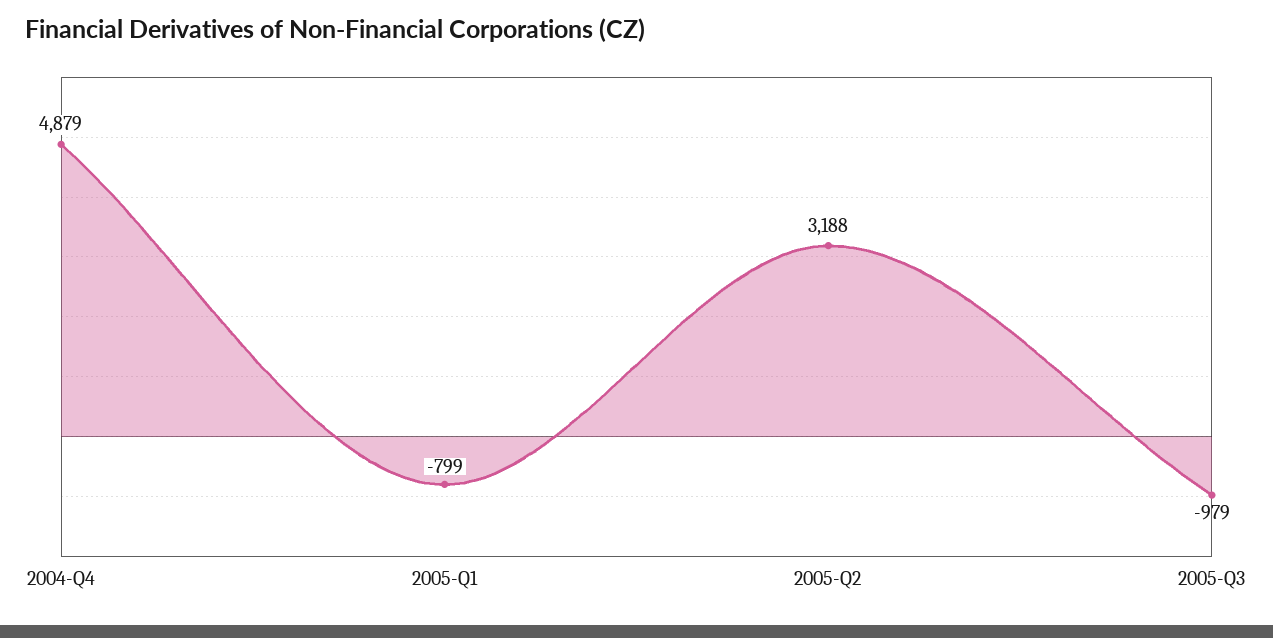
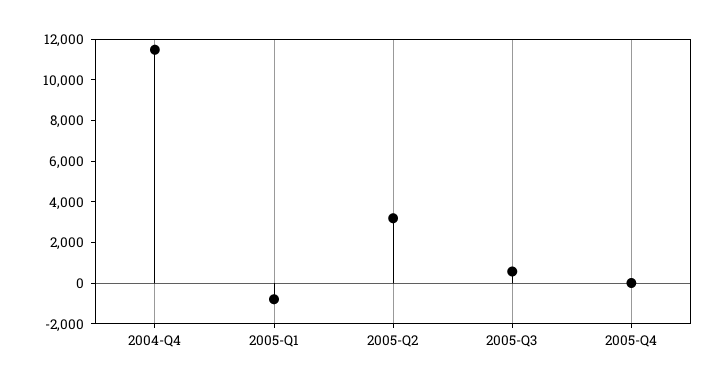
2004-Q4: 4879 -> 11500
2005-Q3: -979 -> 500
2005-Q4: none -> 0

